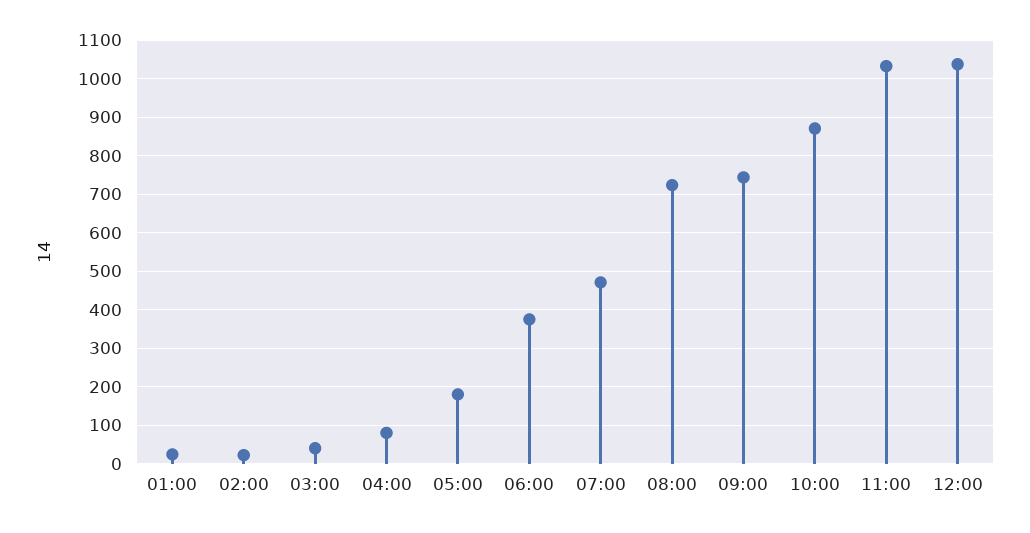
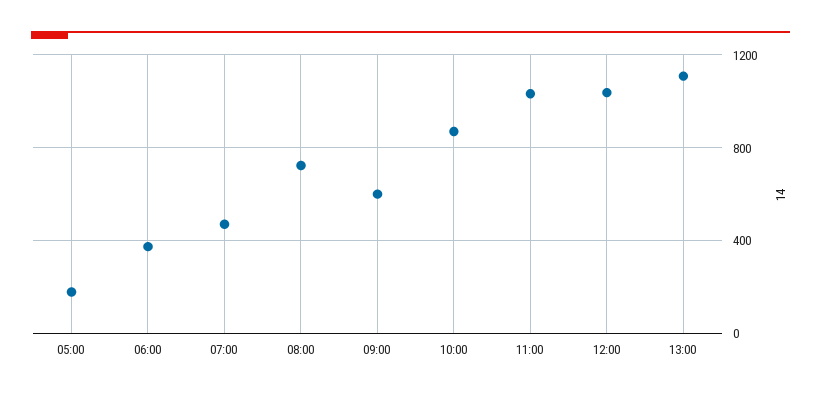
01:00: 20 -> none
02:00: 20 -> none
03:00: 40 -> none
04:00: 80 -> none
09:00: 740 -> 600
13:00: none -> 1100

